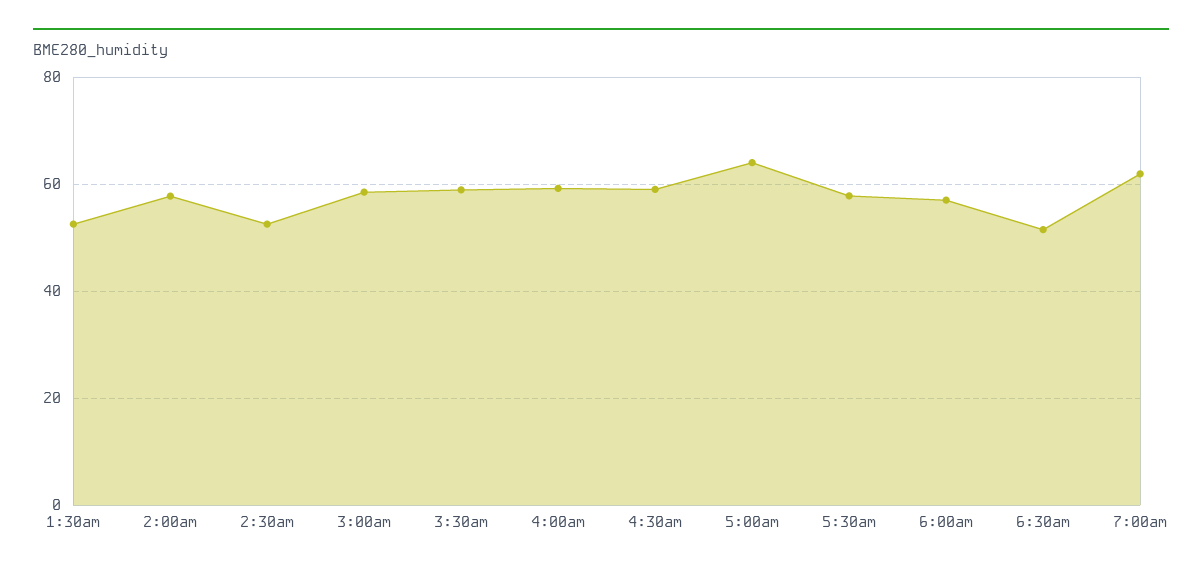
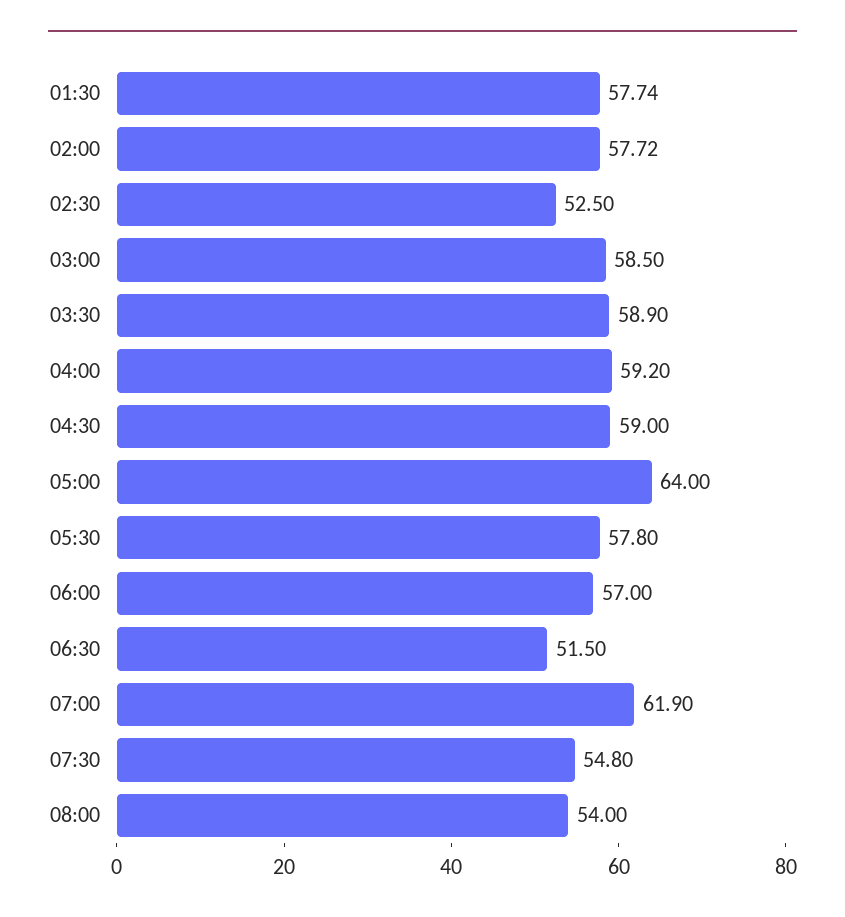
1:30am: 52 -> 57.74
07:30: none -> 54.8
08:00: none -> 54

